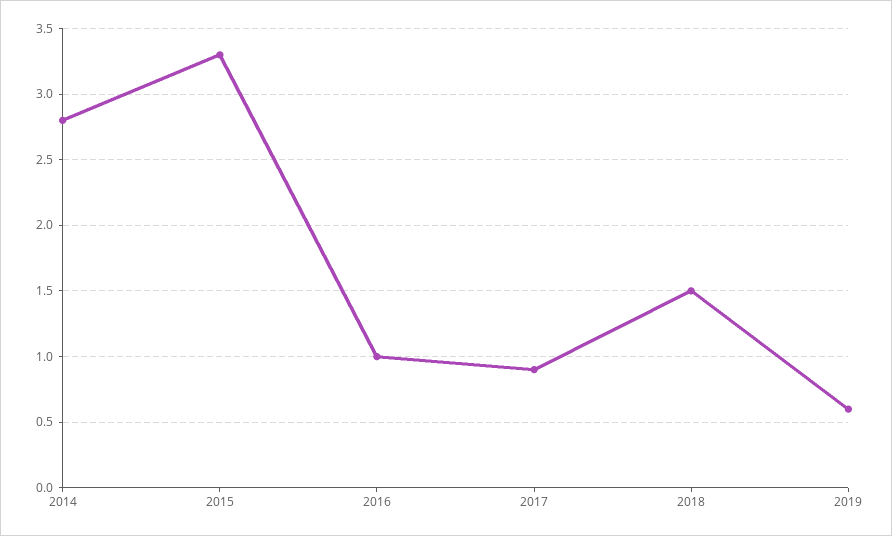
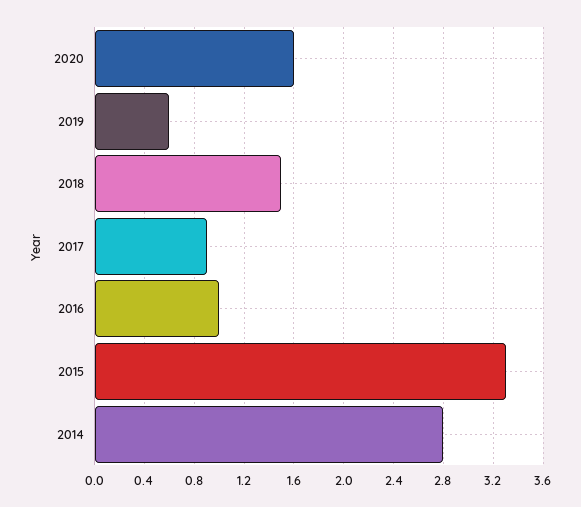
2020: none -> 1.6

